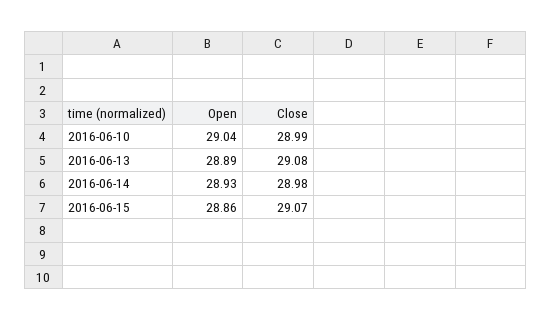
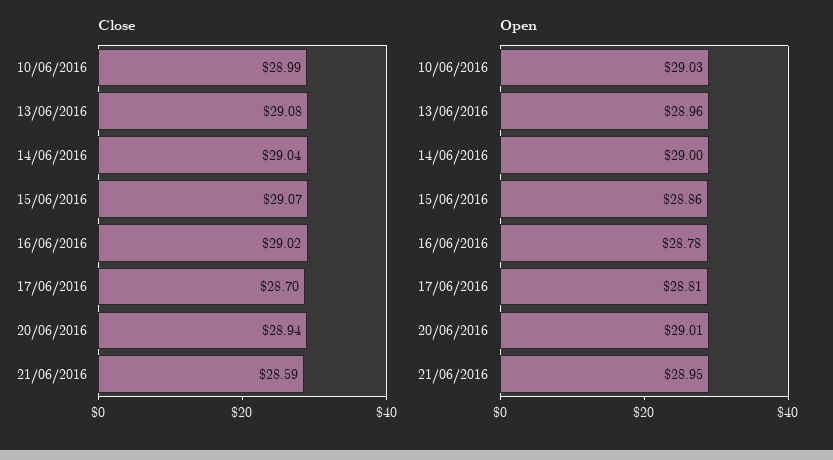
Open, 2016-06-10: 29.04 -> 29.03
Open, 2016-06-13: 28.89 -> 28.96
Open, 2016-06-14: 28.93 -> 29
Close, 2016-06-14: 28.98 -> 29.04
Close, 16/06/2016: none -> 29.02
Close, 17/06/2016: none -> 28.7
Close, 20/06/2016: none -> 28.94
Close, 21/06/2016: none -> 28.59
Open, 16/06/2016: none -> 28.78
Open, 17/06/2016: none -> 28.81
Open, 20/06/2016: none -> 29.01
Open, 21/06/2016: none -> 28.95

